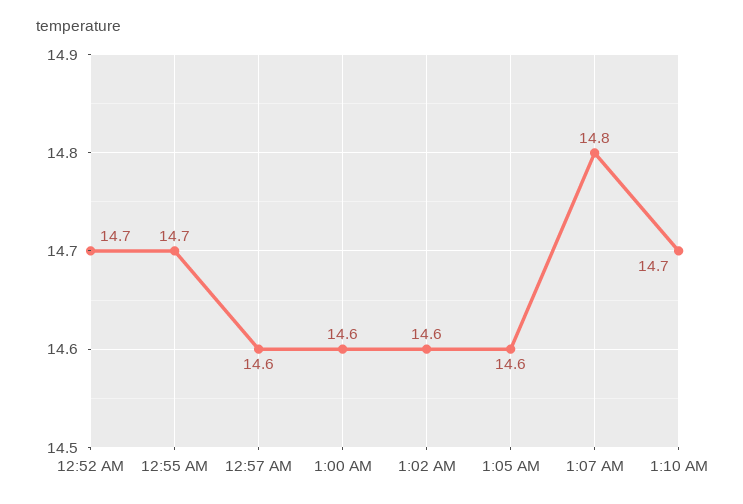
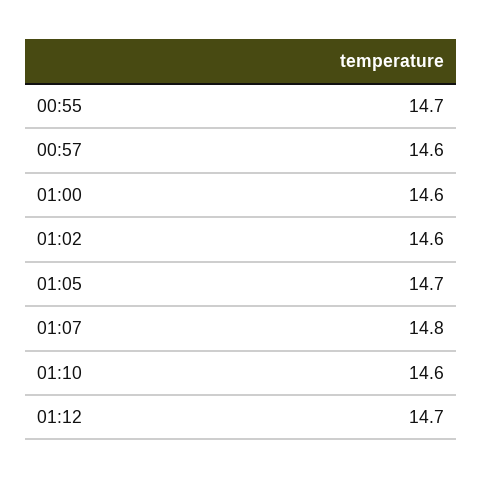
12:52 AM: 14.7 -> none
1:05 AM: 14.6 -> 14.7
1:10 AM: 14.7 -> 14.6
01:12: none -> 14.7

